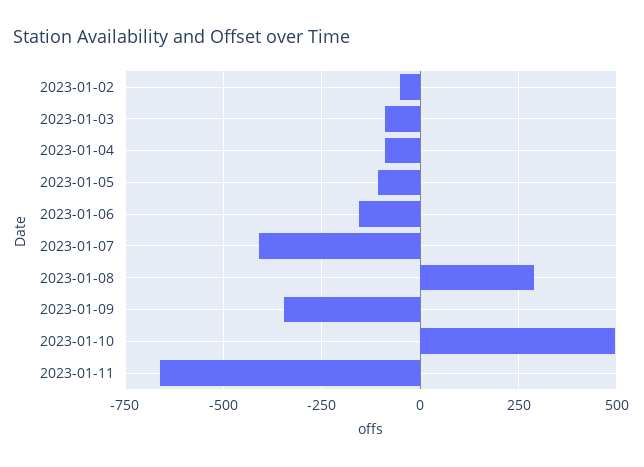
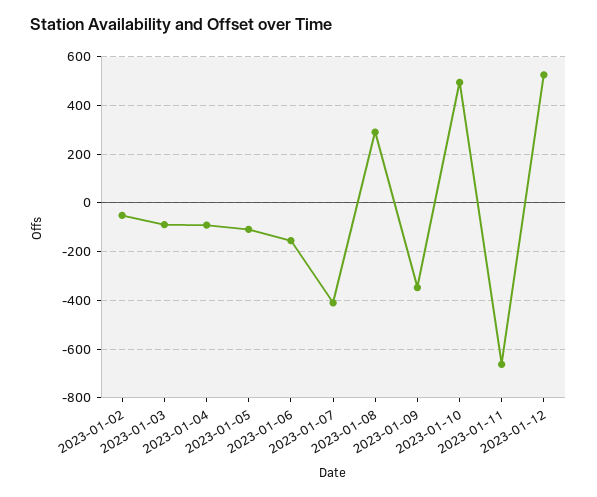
2023-01-12: none -> 525

